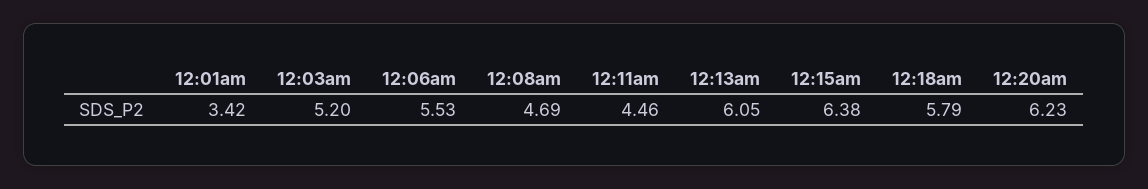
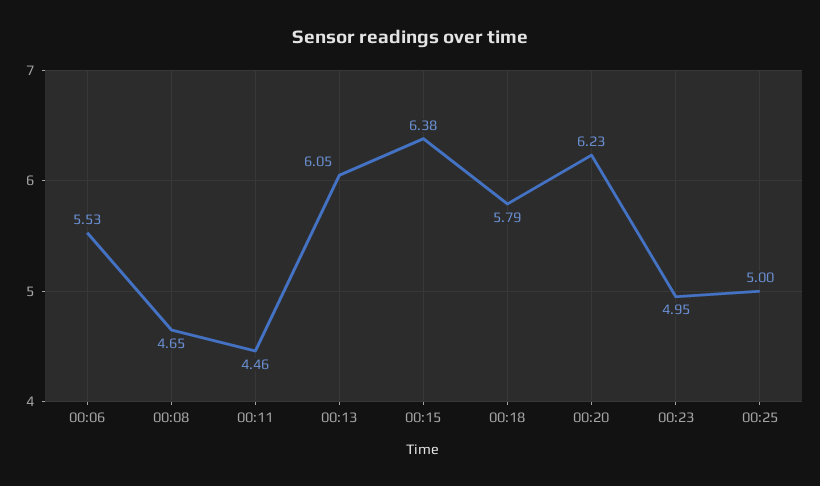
12:01am: 3.42 -> none
12:03am: 5.2 -> none
12:08am: 4.69 -> 4.65
00:23: none -> 4.95
00:25: none -> 5

